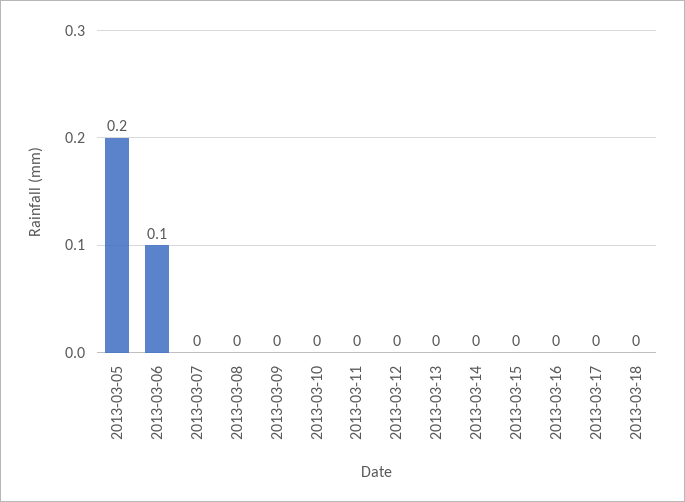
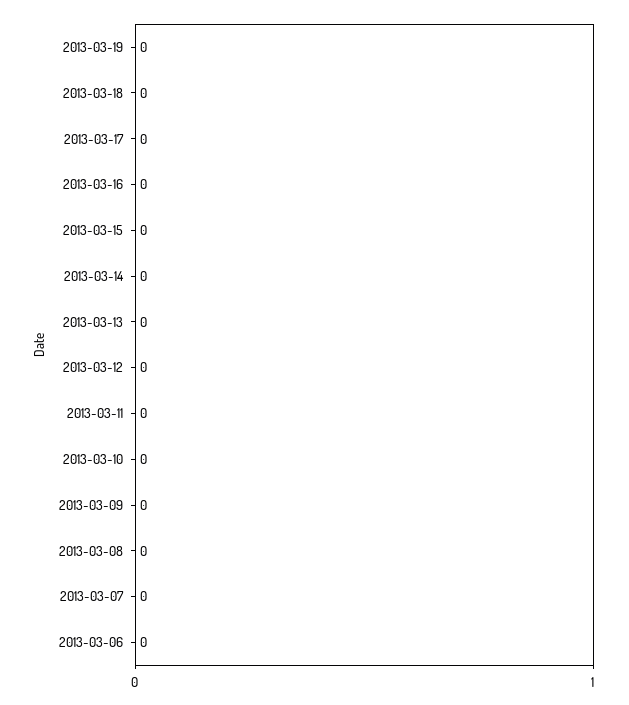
2013-03-05: 0.2 -> none
2013-03-06: 0.1 -> 0
2013-03-19: none -> 0

